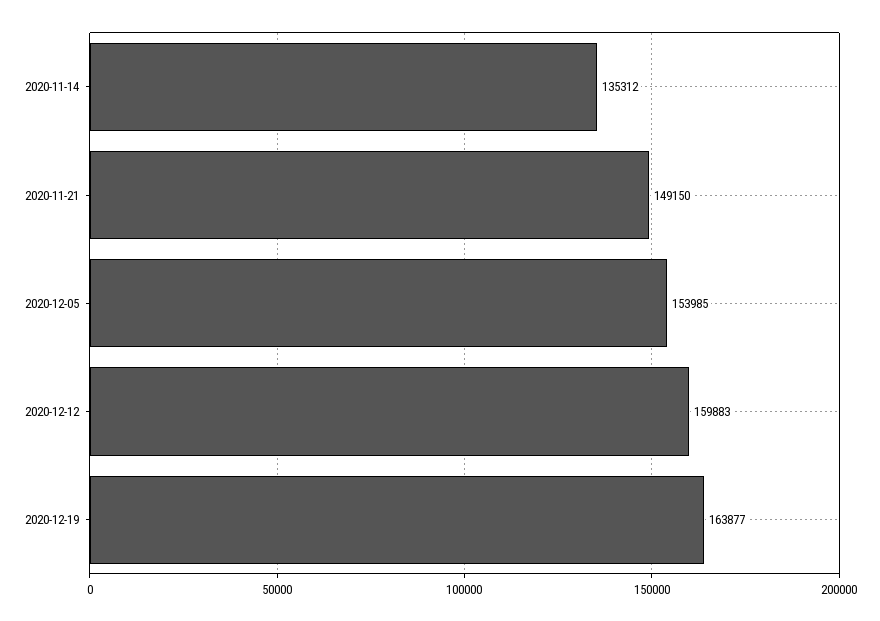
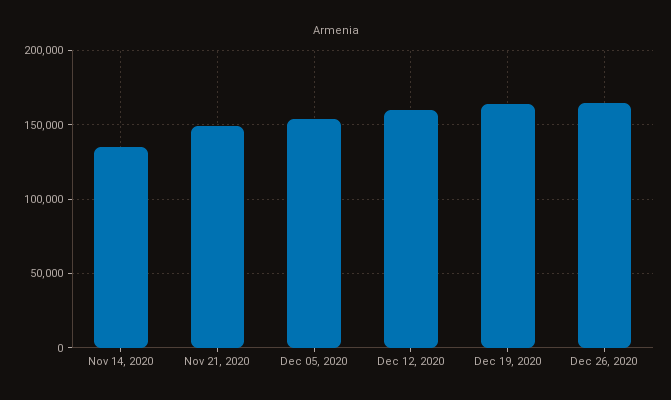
Dec 26, 2020: none -> 165000

